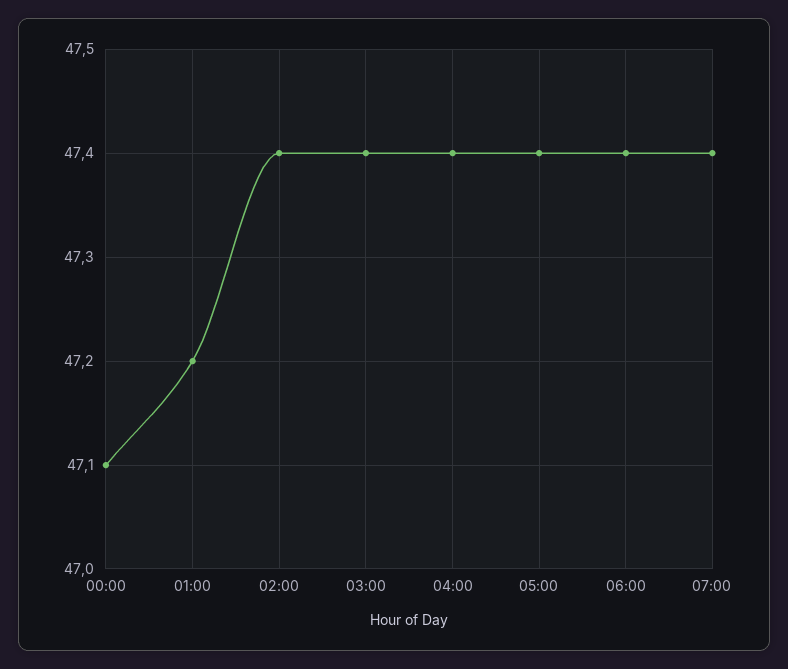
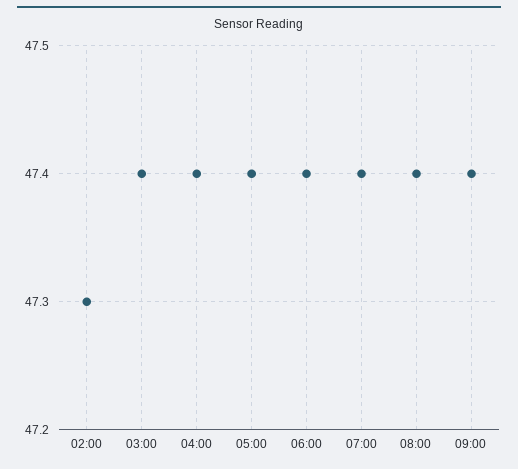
00:00: 47.1 -> none
01:00: 47.2 -> none
02:00: 47.4 -> 47.3
08:00: none -> 47.4
09:00: none -> 47.4

